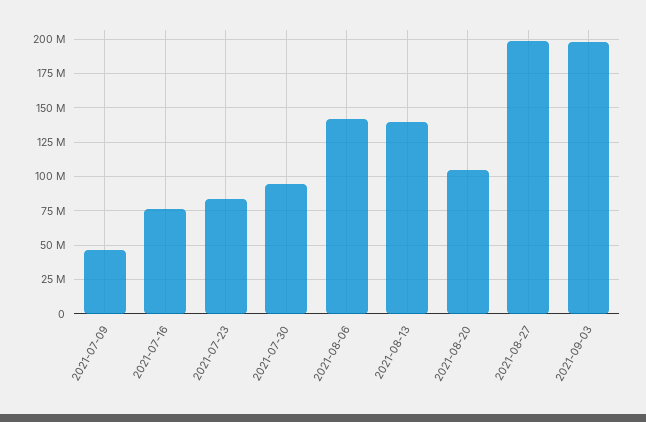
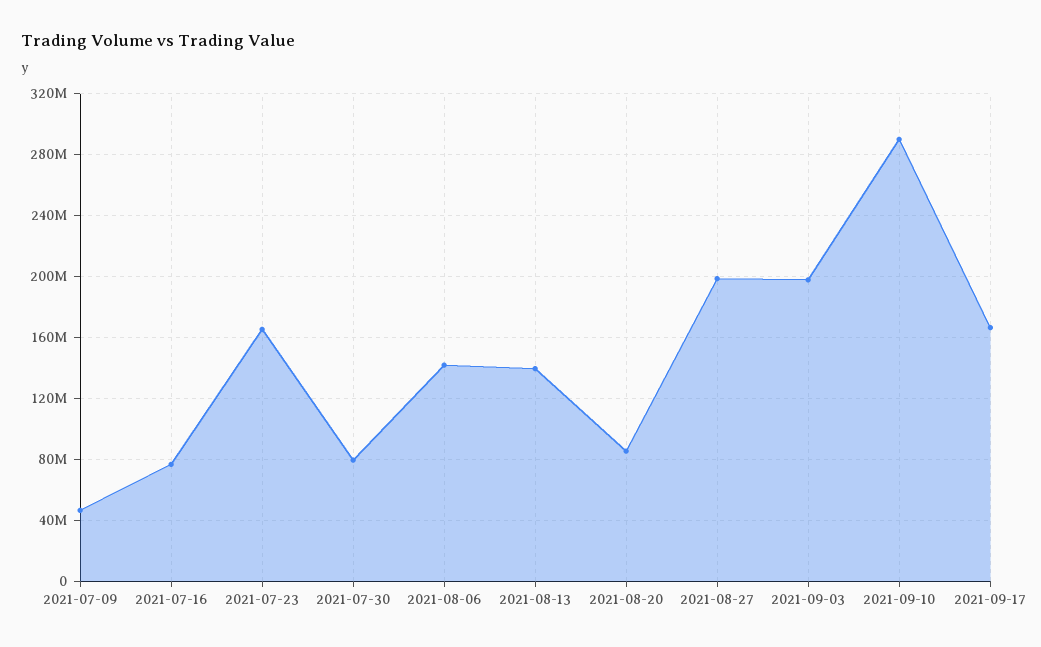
2021-07-23: 85000000 -> 165000000
2021-07-30: 95000000 -> 80000000
2021-08-20: 105000000 -> 85000000
2021-09-10: none -> 290000000
2021-09-17: none -> 165000000

